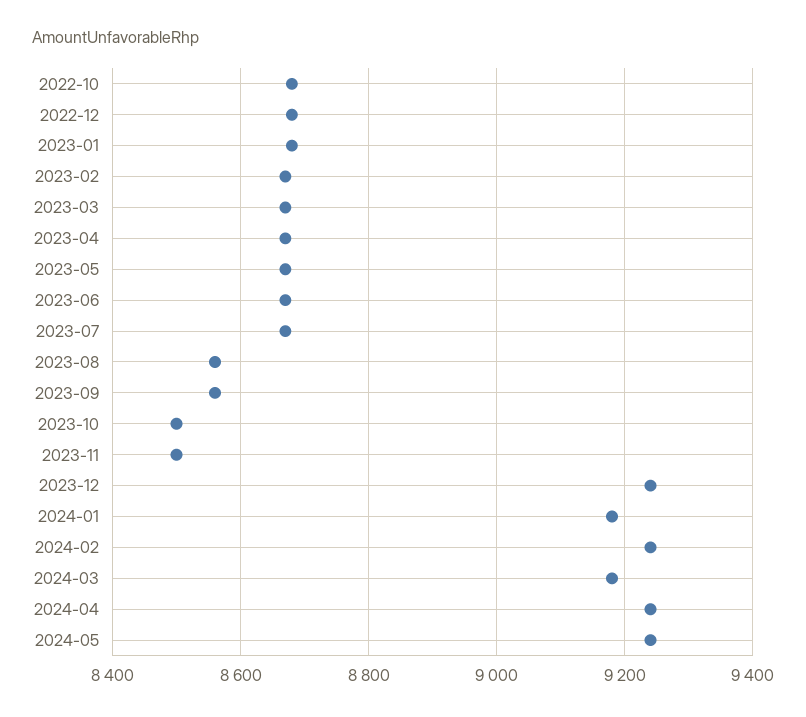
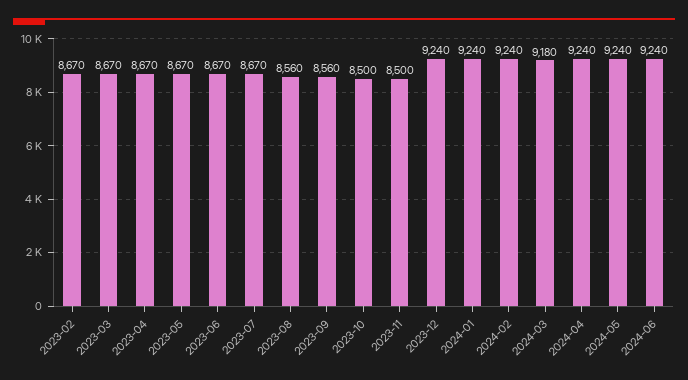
2022-10: 8680 -> none
2022-12: 8680 -> none
2023-01: 8680 -> none
2024-01: 9180 -> 9240
2024-06: none -> 9240

